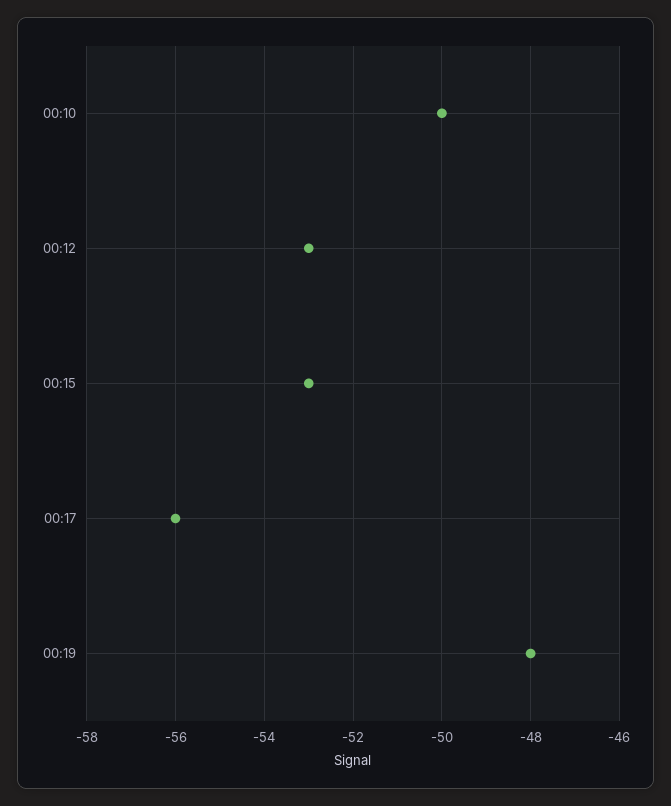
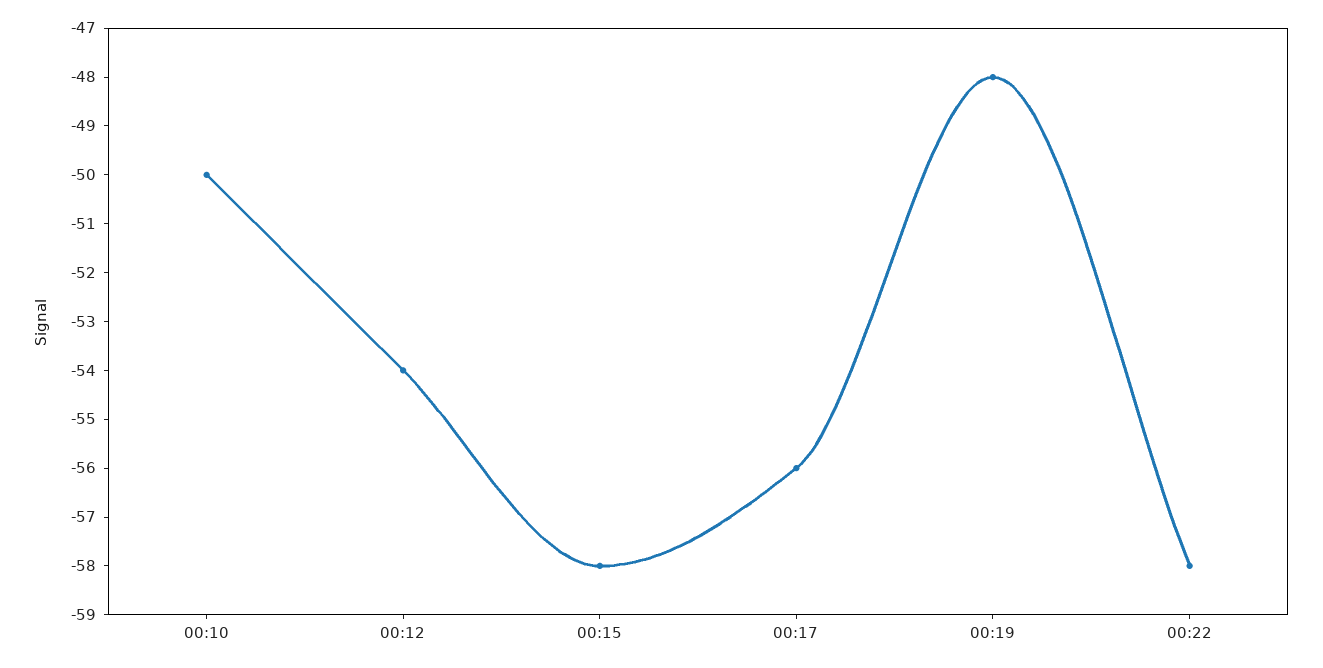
00:12: -53 -> -54
00:15: -53 -> -58
00:22: none -> -58

